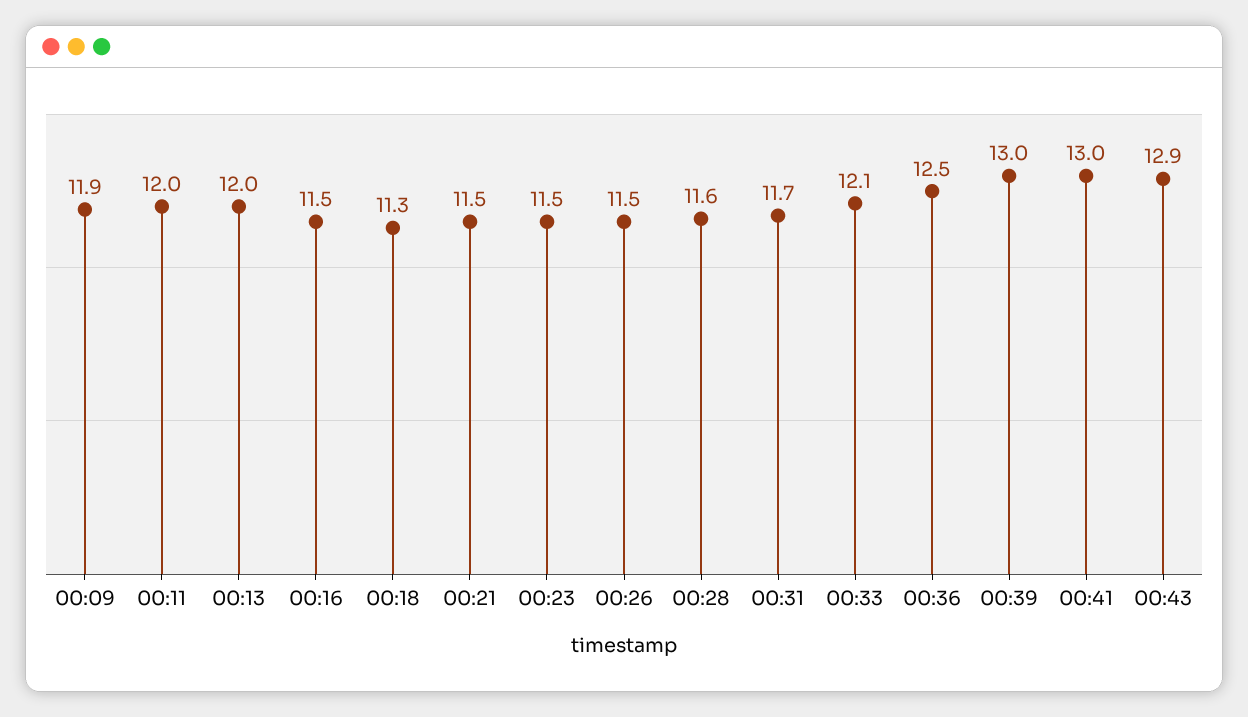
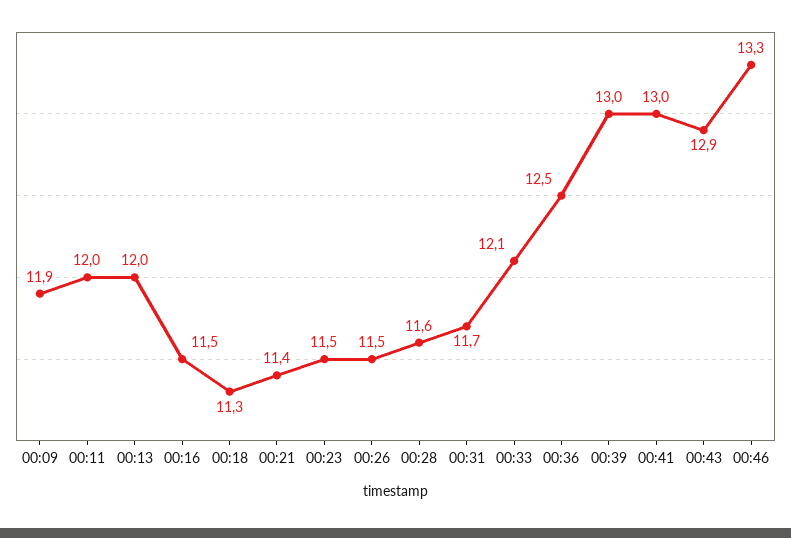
00:21: 11.5 -> 11.4
00:46: none -> 13.3

